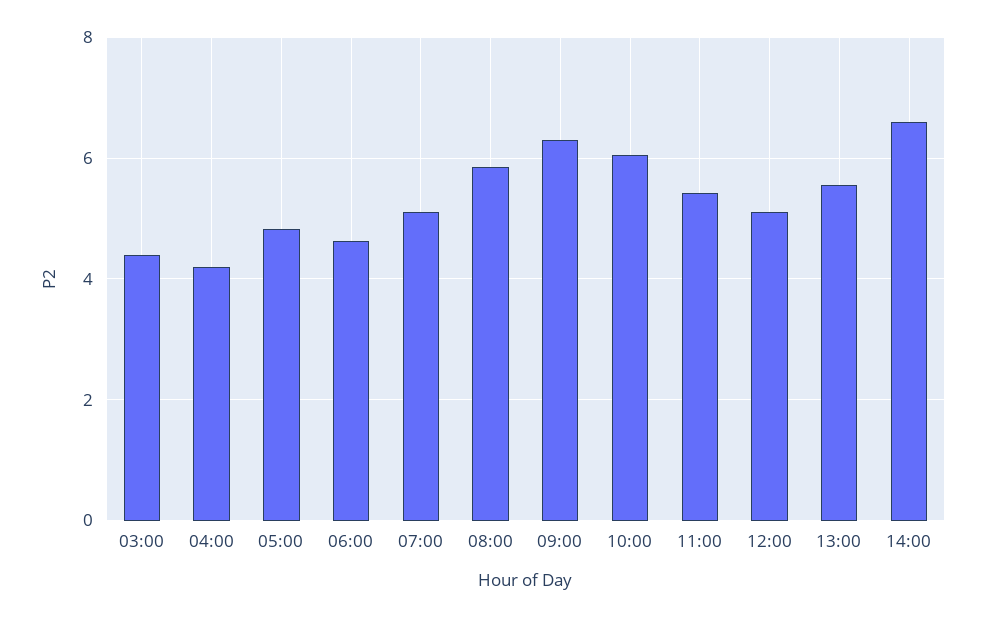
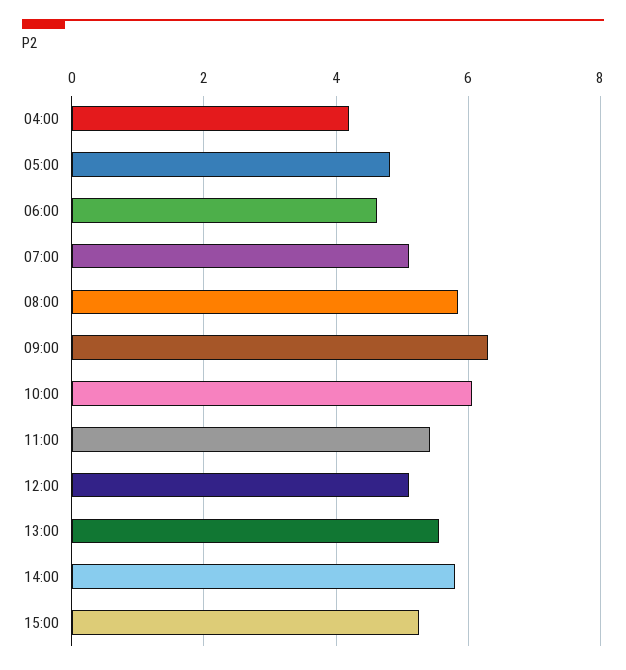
03:00: 4.4 -> none
14:00: 6.6 -> 5.8
15:00: none -> 5.2

